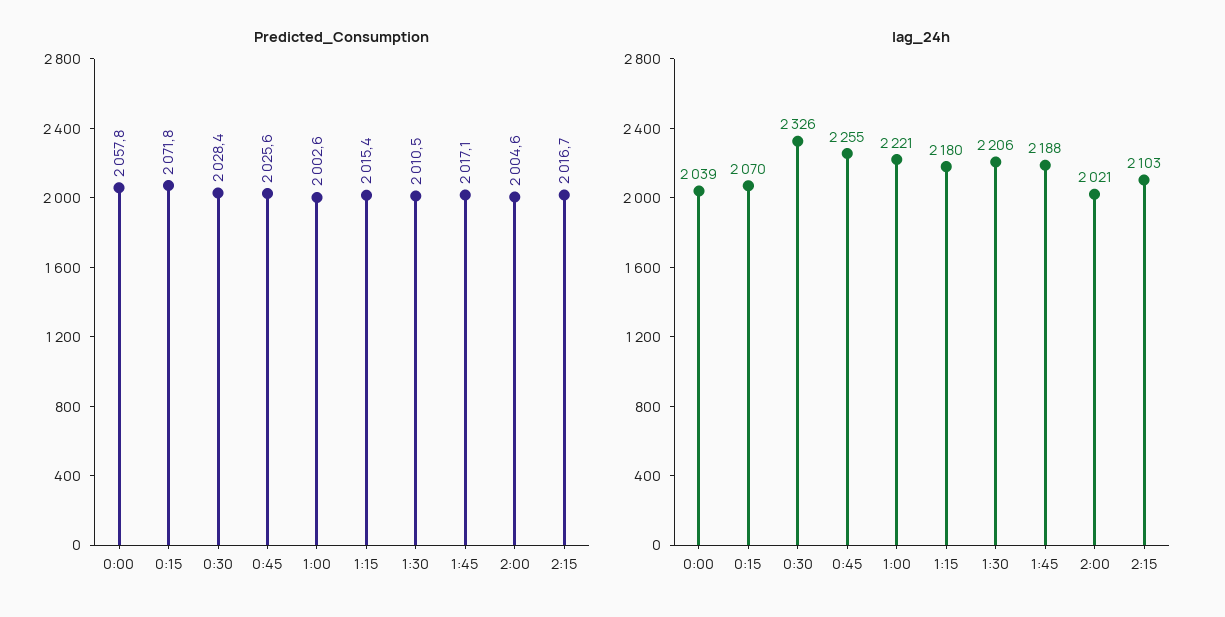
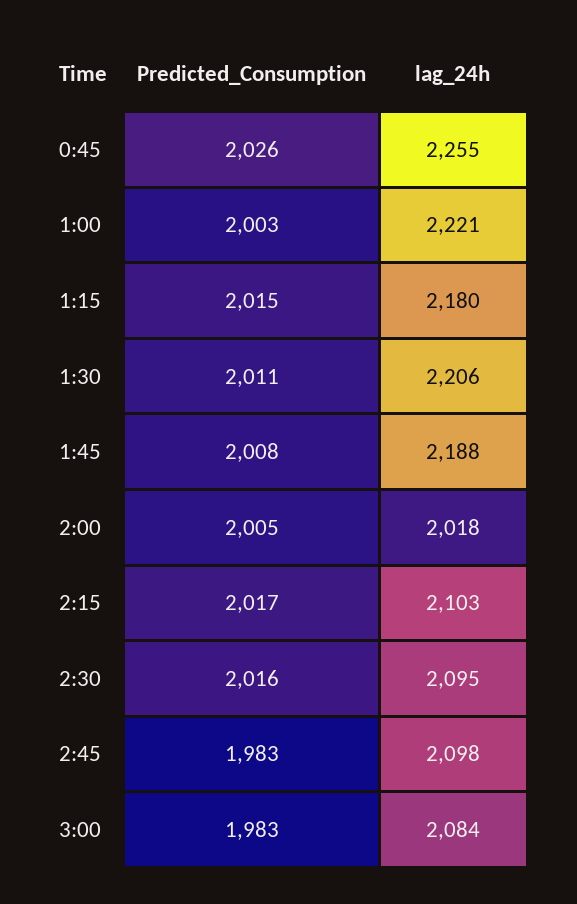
Predicted_Consumption, 0:00: 2057.8 -> none
Predicted_Consumption, 0:15: 2071.8 -> none
Predicted_Consumption, 0:30: 2028.4 -> none
Predicted_Consumption, 1:45: 2017.1 -> 2008
lag_24h, 0:00: 2039 -> none
lag_24h, 0:15: 2070 -> none
lag_24h, 0:30: 2326 -> none
lag_24h, 2:00: 2021 -> 2018
Predicted_Consumption, 2:30: none -> 2016
lag_24h, 2:30: none -> 2095
Predicted_Consumption, 2:45: none -> 1983
lag_24h, 2:45: none -> 2098
Predicted_Consumption, 3:00: none -> 1983
lag_24h, 3:00: none -> 2084

